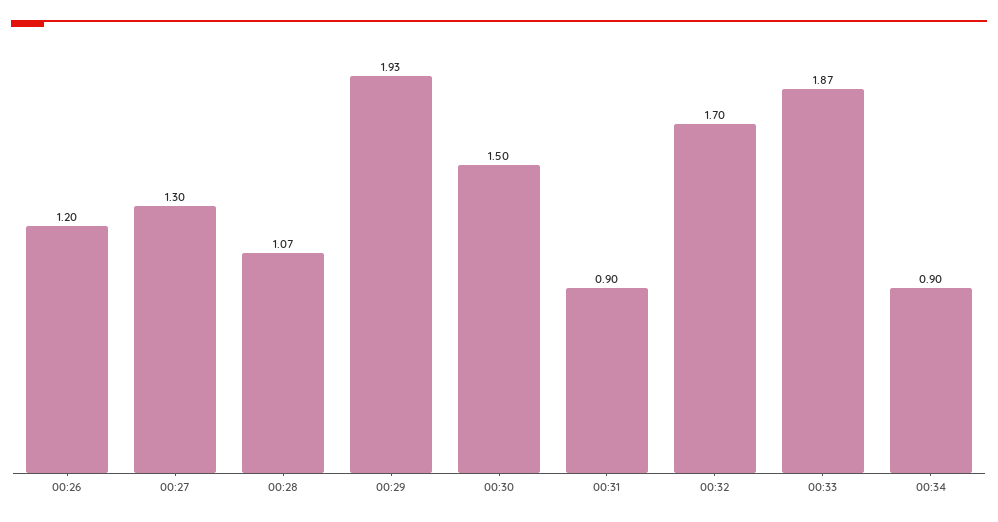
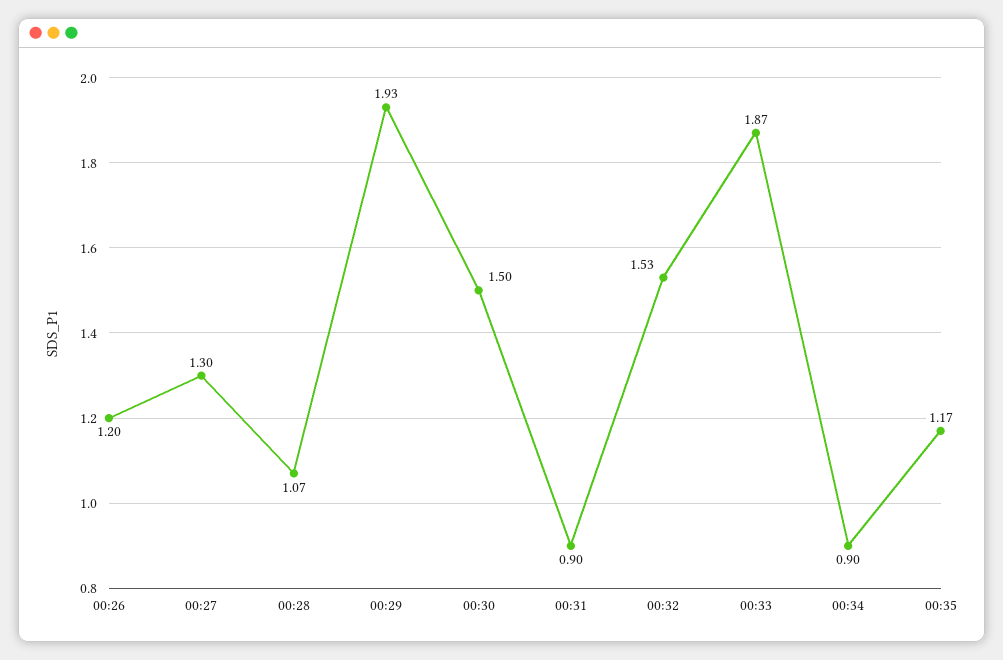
00:32: 1.7 -> 1.53
00:35: none -> 1.17

